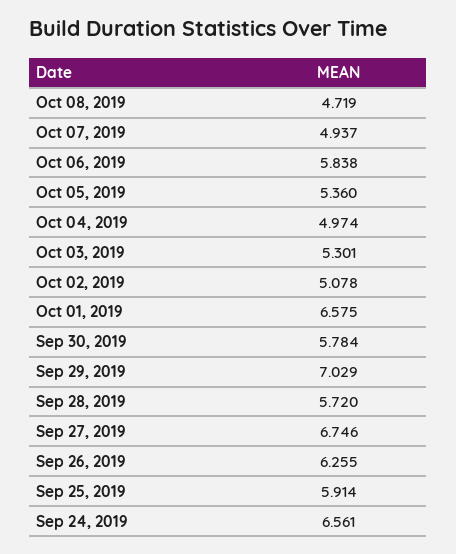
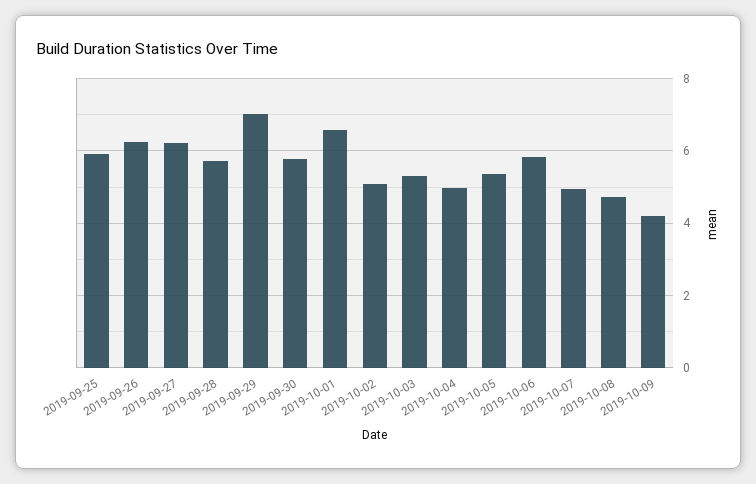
Sep 27, 2019: 6.746 -> 6.2
Sep 24, 2019: 6.561 -> none
2019-10-09: none -> 4.2

